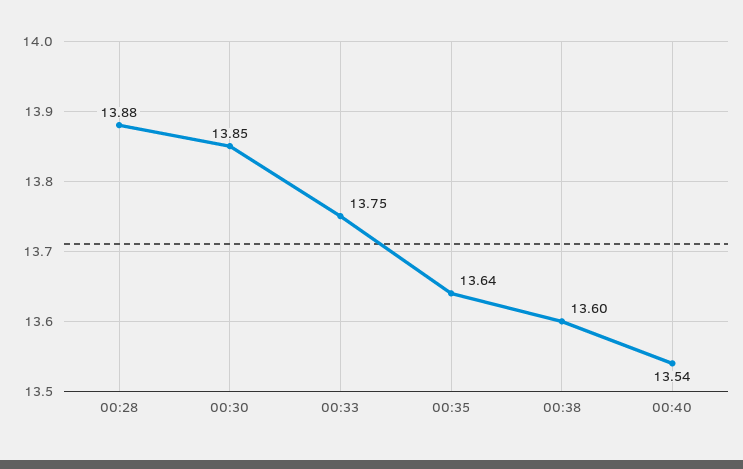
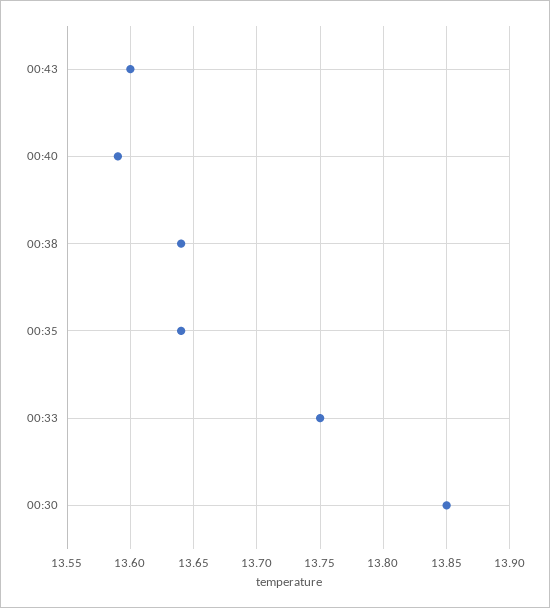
00:28: 13.88 -> none
00:38: 13.6 -> 13.64
00:40: 13.54 -> 13.59
00:43: none -> 13.6

